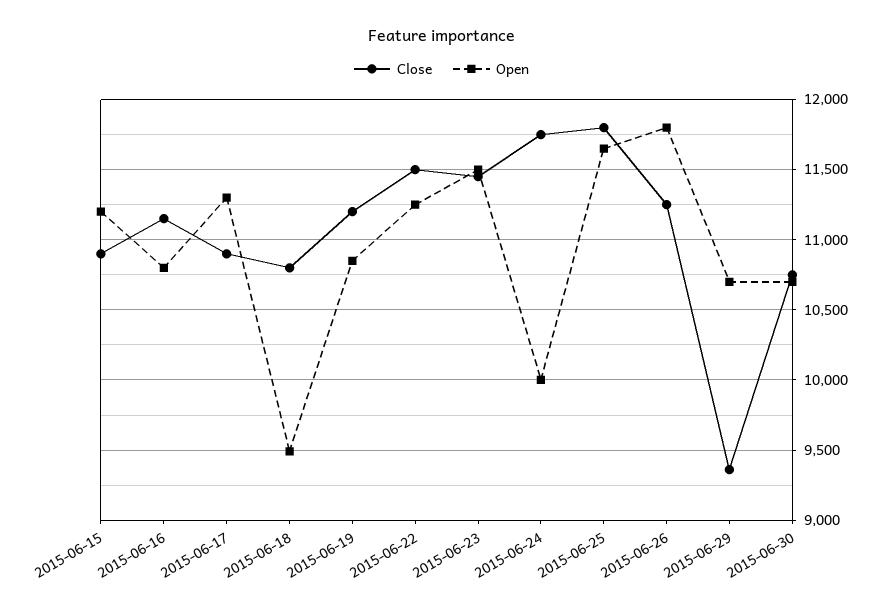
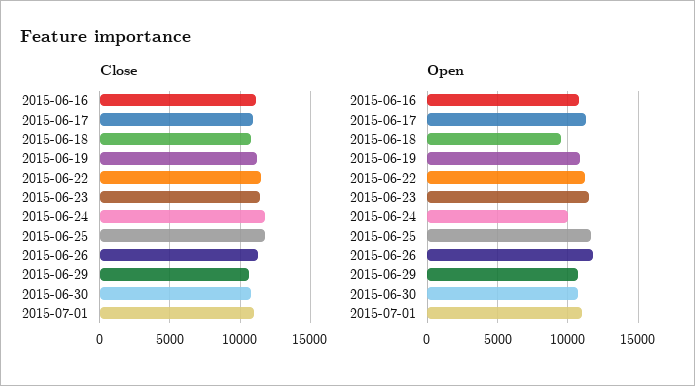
Close, 2015-06-15: 10900 -> none
Open, 2015-06-15: 11200 -> none
Close, 2015-06-29: 9350 -> 10500
Close, 2015-07-01: none -> 11000
Open, 2015-07-01: none -> 11000

